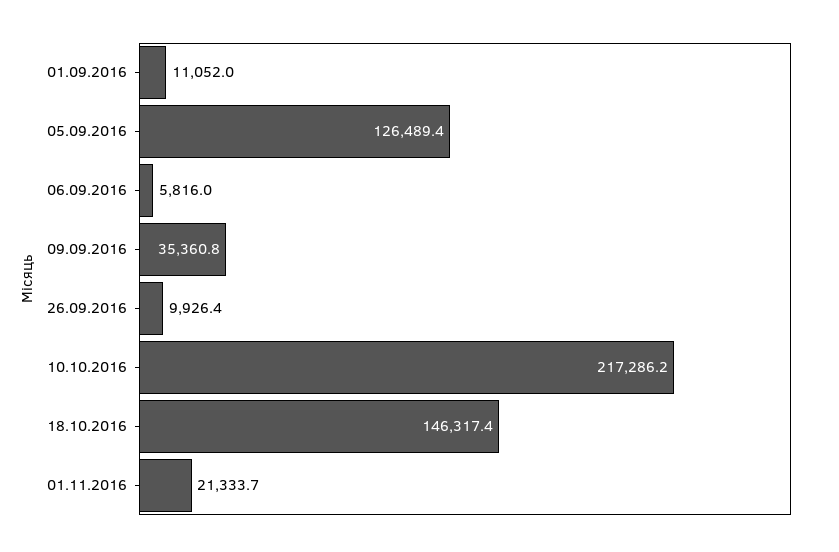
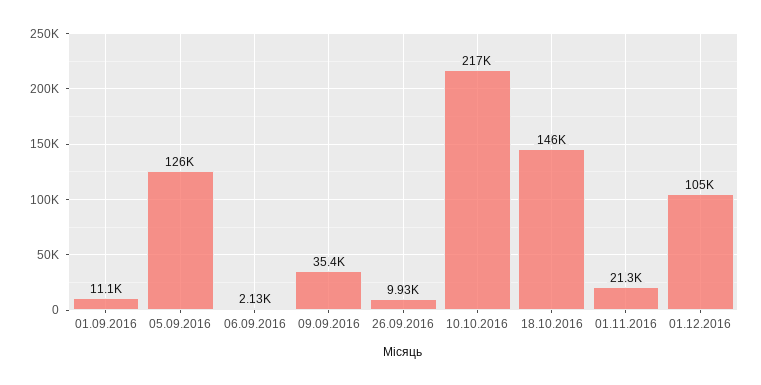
06.09.2016: 5816 -> 2130
01.12.2016: none -> 105000

